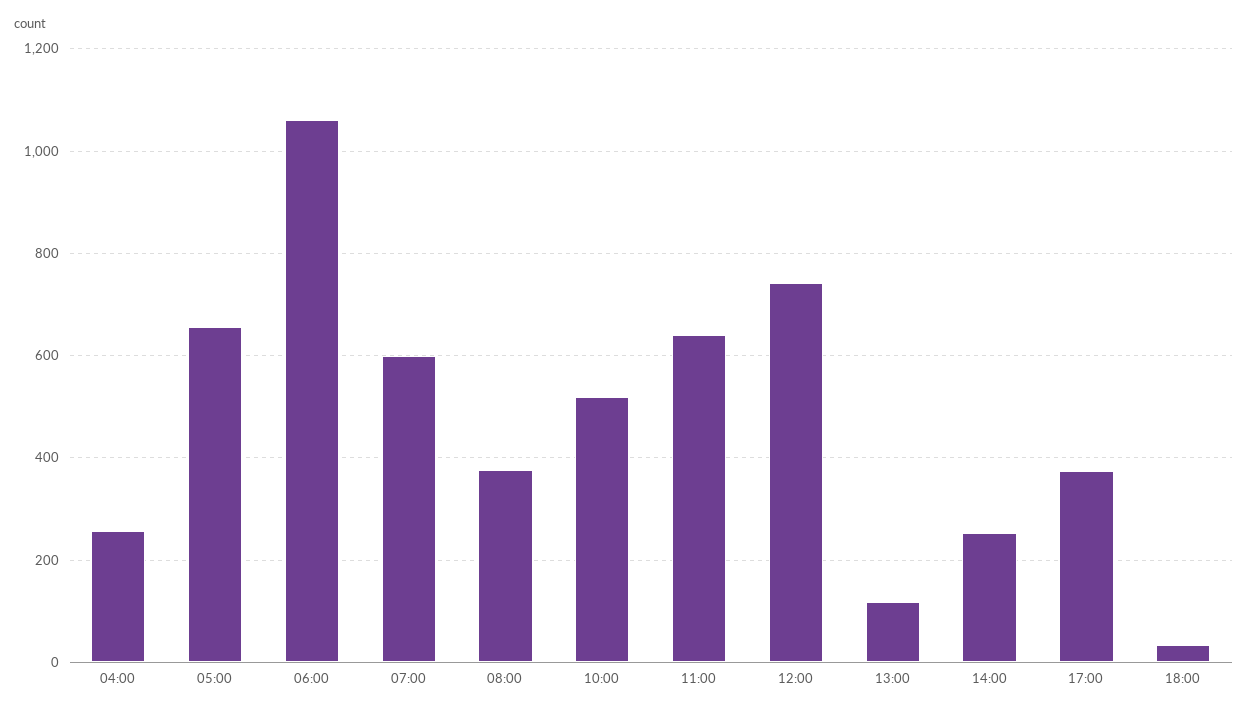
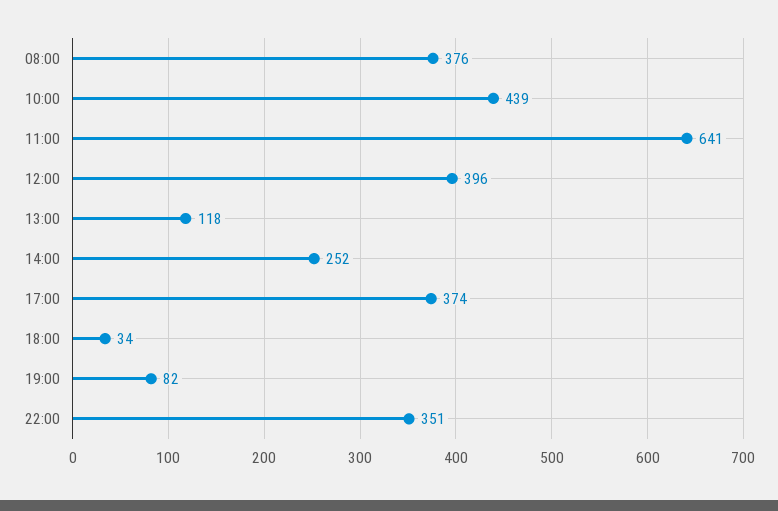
04:00: 260 -> none
05:00: 660 -> none
06:00: 1060 -> none
07:00: 600 -> none
10:00: 520 -> 439
12:00: 740 -> 396
19:00: none -> 82
22:00: none -> 351

